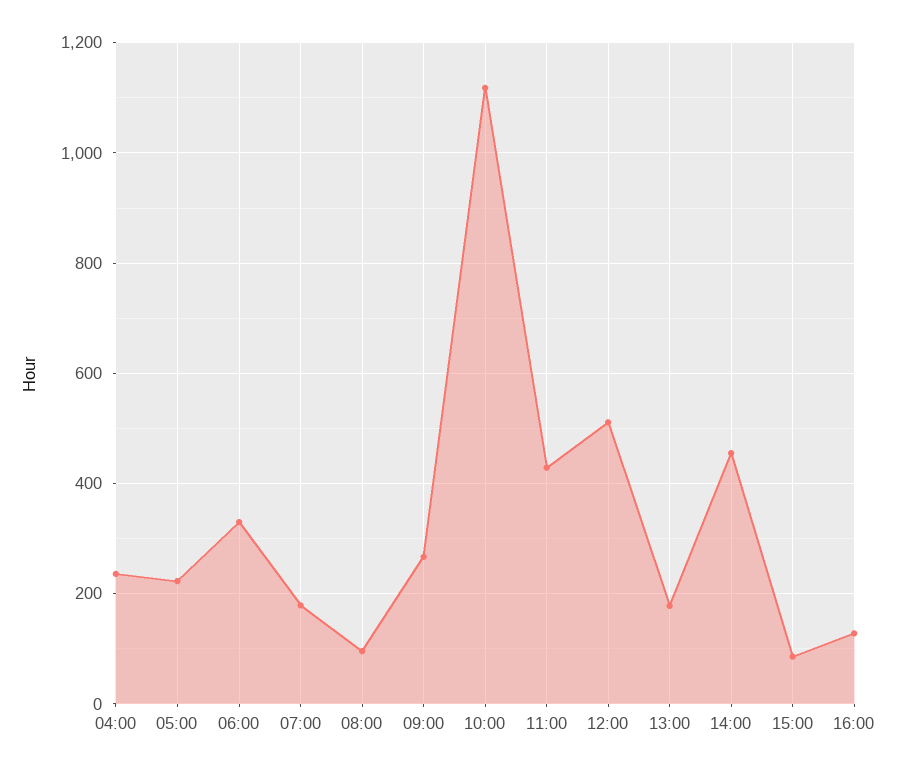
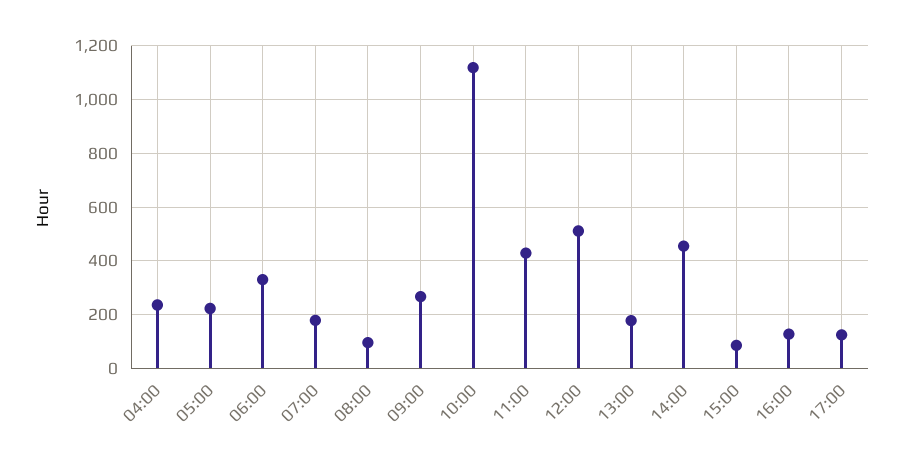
17:00: none -> 125

